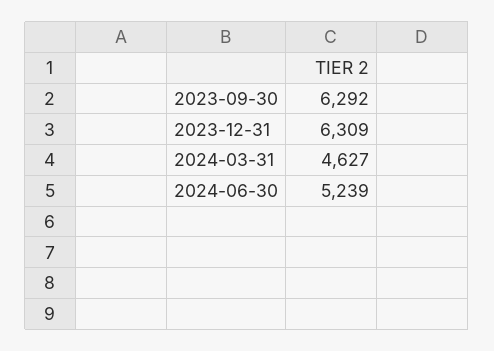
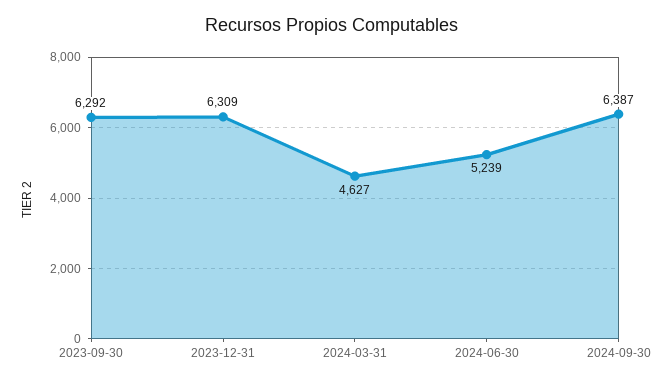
2024-09-30: none -> 6387

